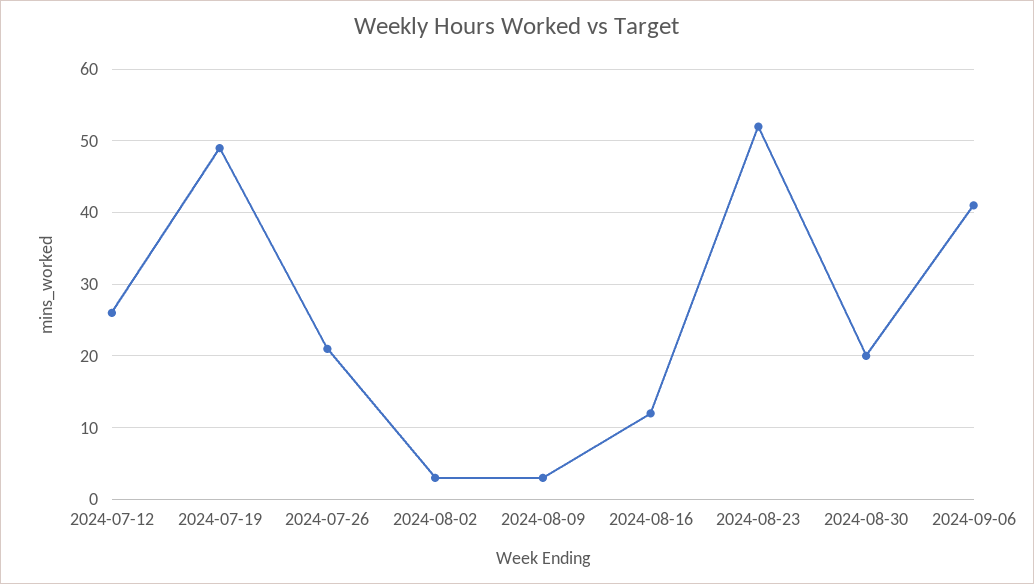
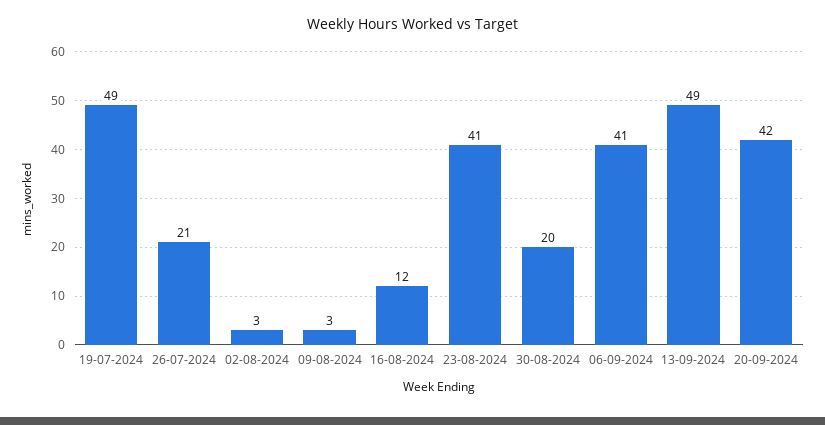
2024-07-12: 26 -> none
2024-08-23: 52 -> 41
13-09-2024: none -> 49
20-09-2024: none -> 42

